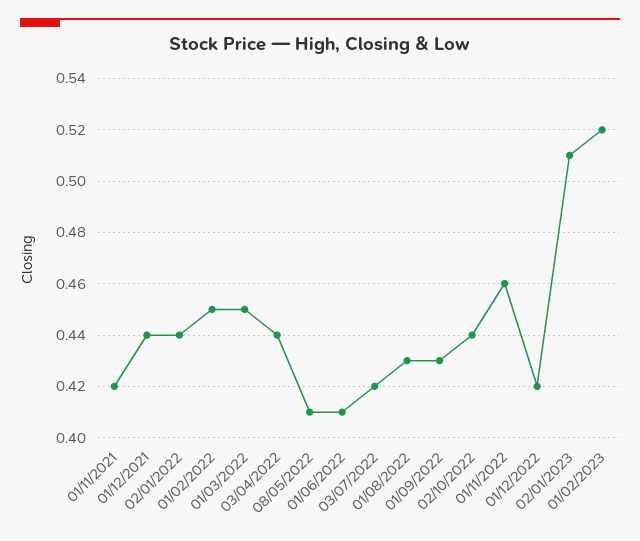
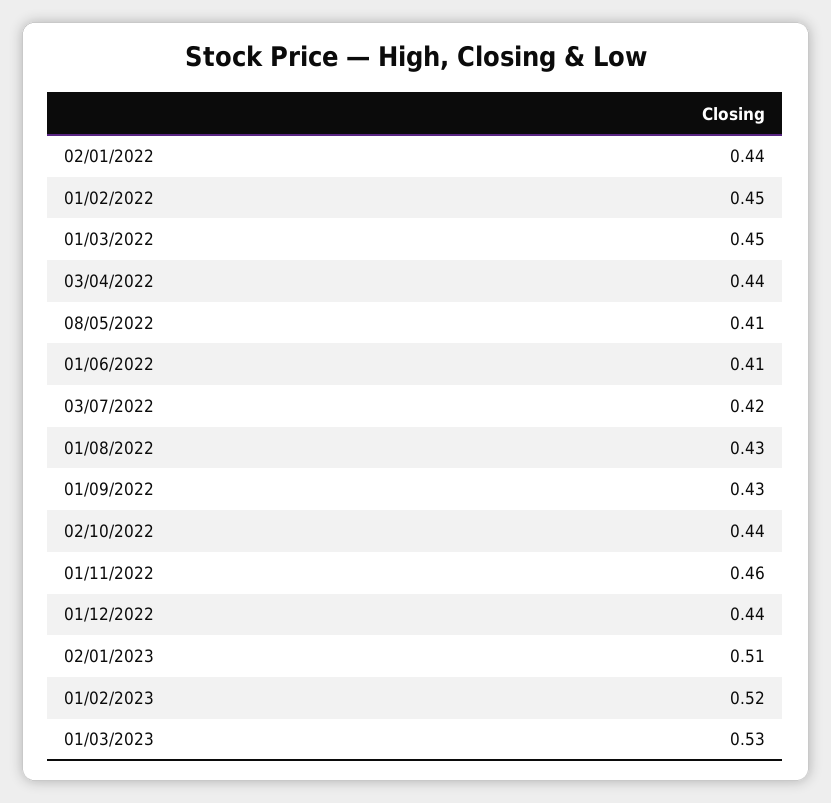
01/11/2021: 0.42 -> none
01/12/2021: 0.44 -> none
01/12/2022: 0.42 -> 0.44
01/03/2023: none -> 0.53

